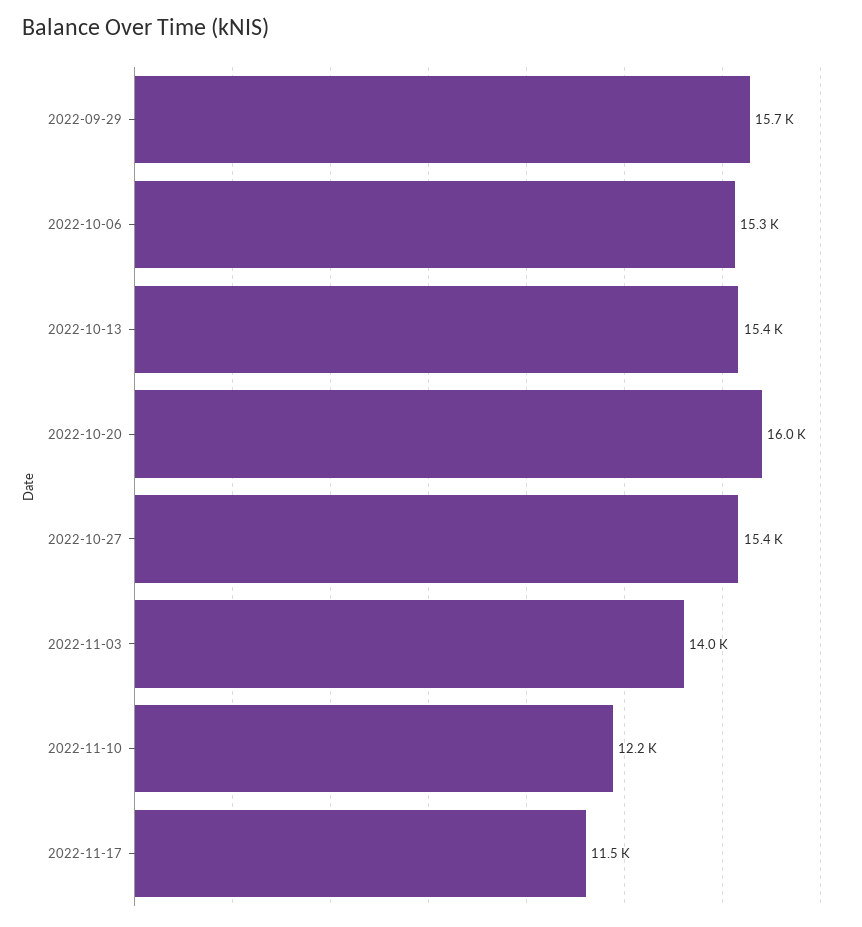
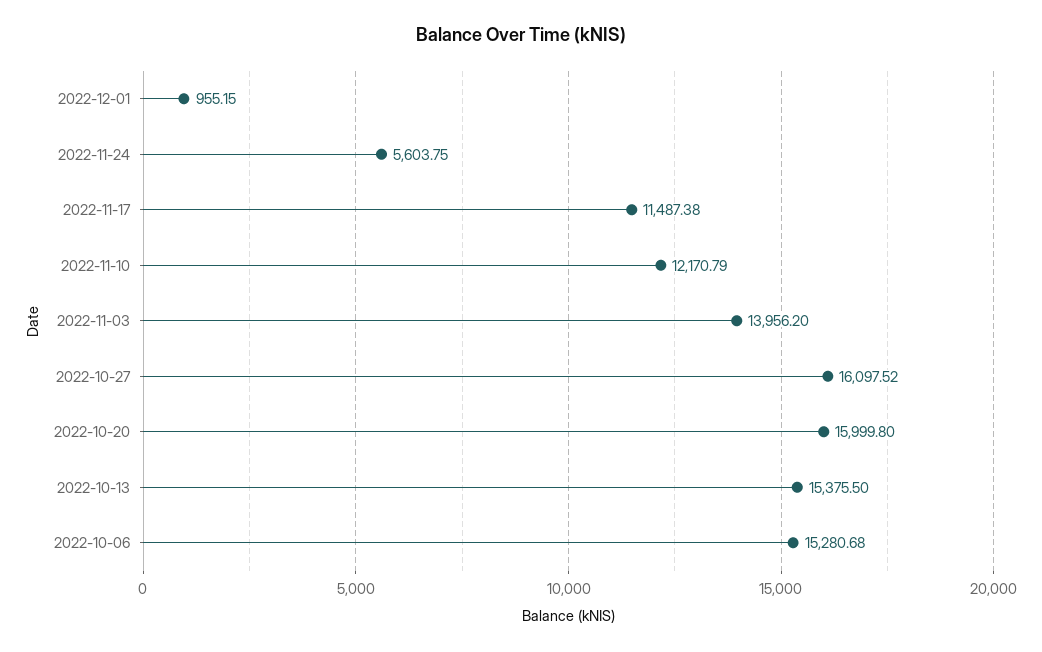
2022-09-29: 15700 -> none
2022-10-27: 15400 -> 16097.52
2022-12-01: none -> 955.15
2022-11-24: none -> 5603.75

